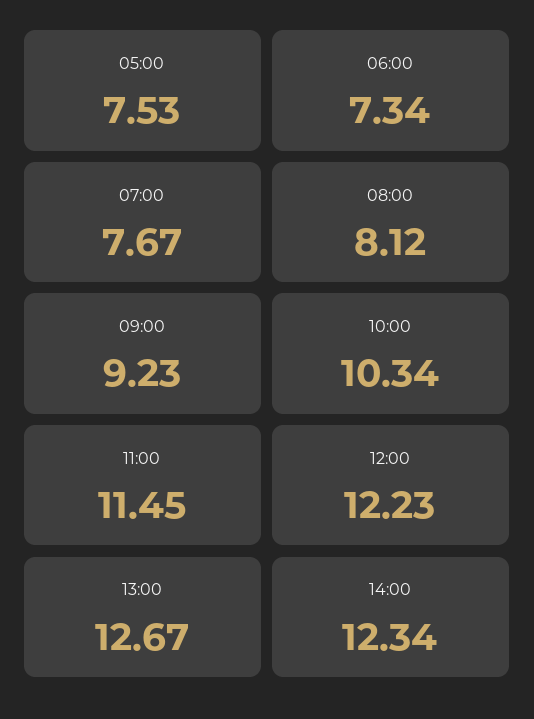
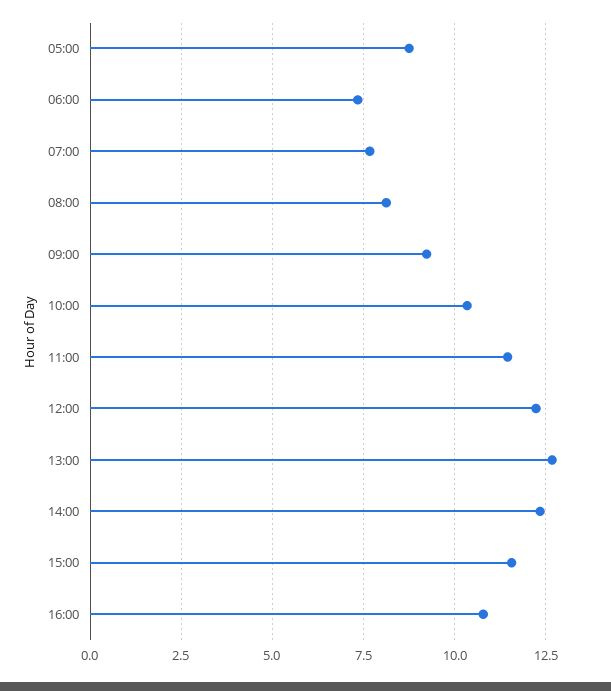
05:00: 7.53 -> 8.75
15:00: none -> 11.5
16:00: none -> 10.75

